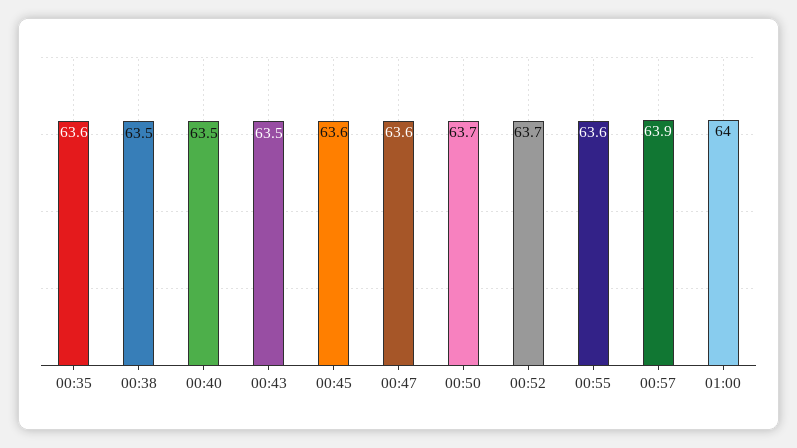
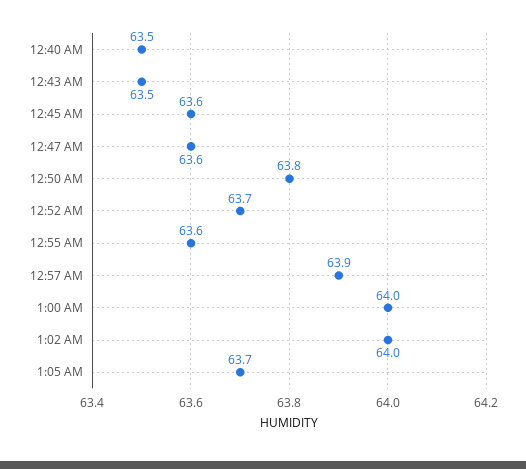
00:35: 63.6 -> none
00:38: 63.5 -> none
00:50: 63.7 -> 63.8
1:02 AM: none -> 64
1:05 AM: none -> 63.7

